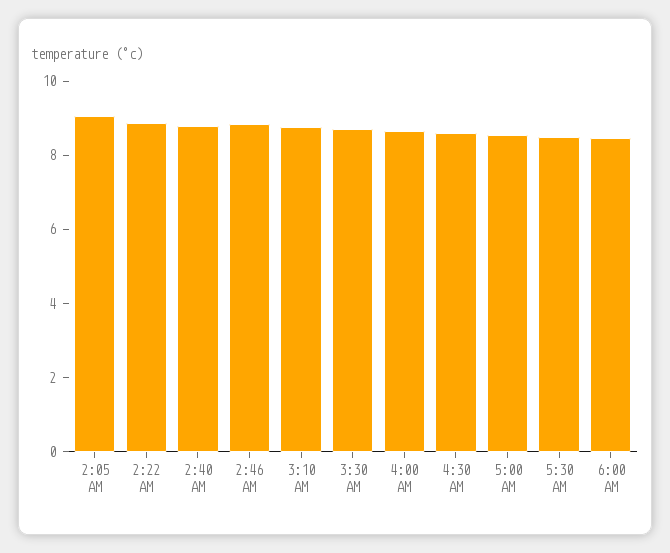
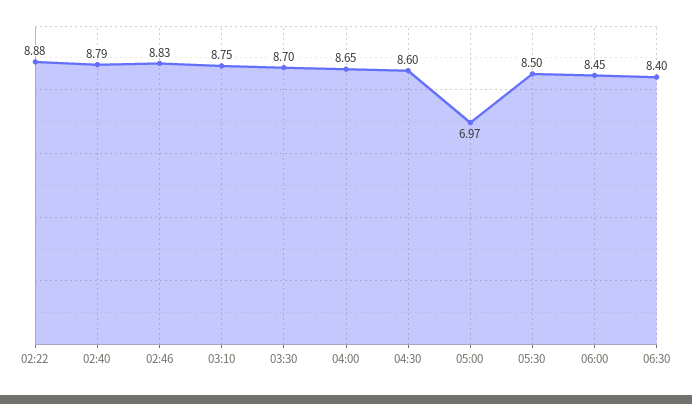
2:05 AM: 9 -> none
5:00 AM: 8.5 -> 6.97
06:30: none -> 8.4

